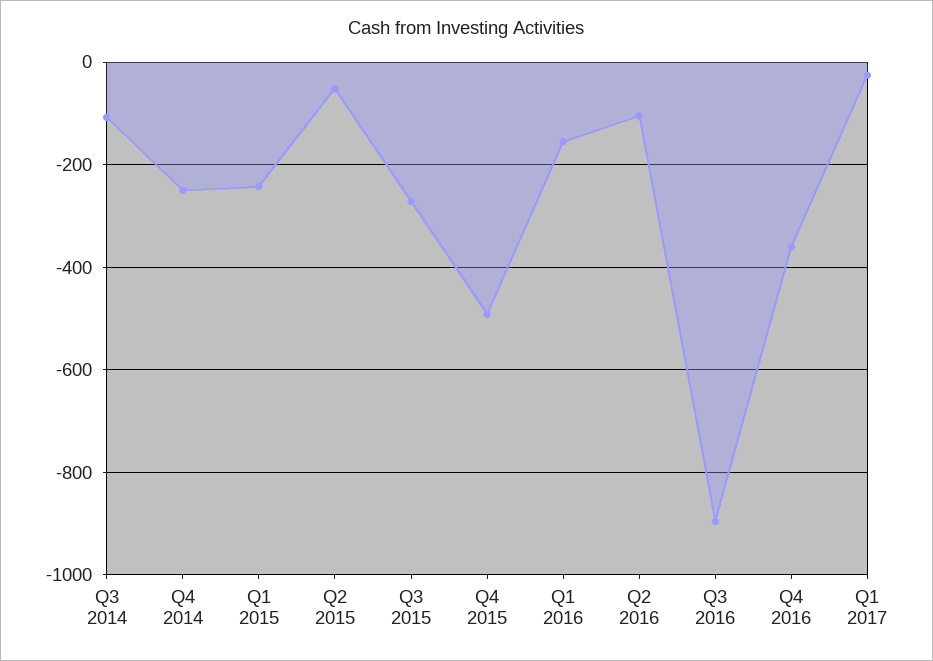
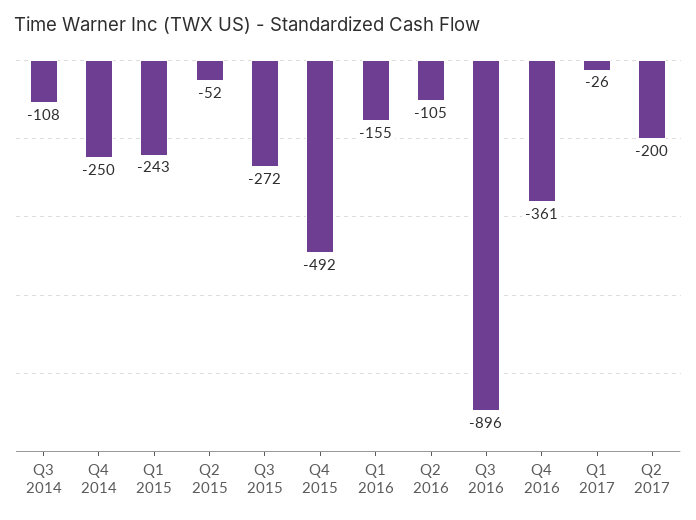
Q2 2017: none -> -200

